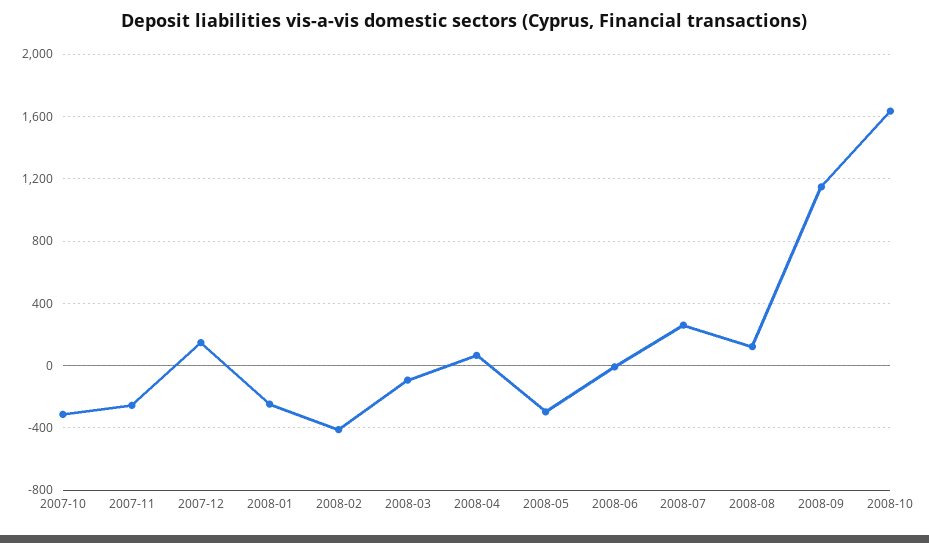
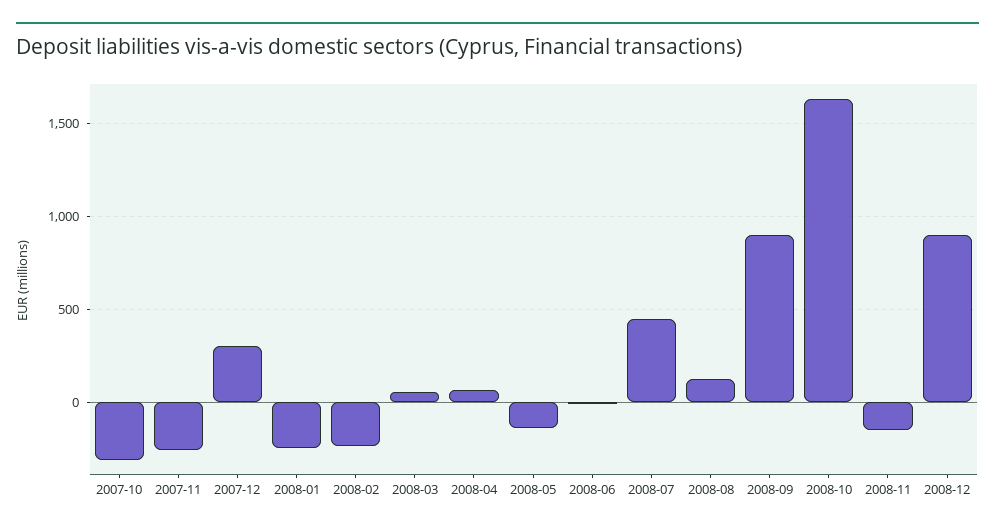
2007-12: 150 -> 300
2008-02: -400 -> -250
2008-03: -100 -> 50
2008-05: -300 -> -150
2008-07: 250 -> 450
2008-09: 1150 -> 900
2008-11: none -> -150
2008-12: none -> 900

